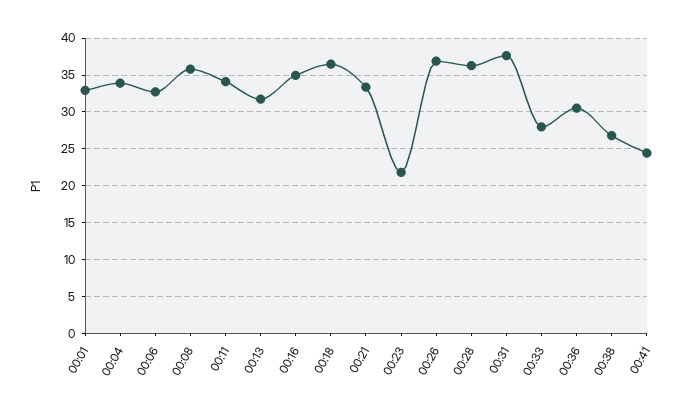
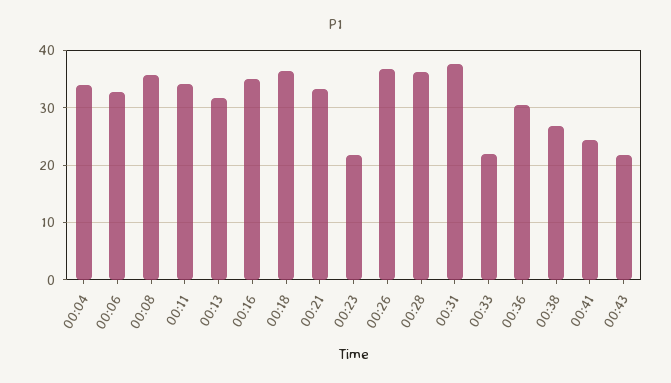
00:01: 33 -> none
00:33: 28 -> 22
00:43: none -> 22

